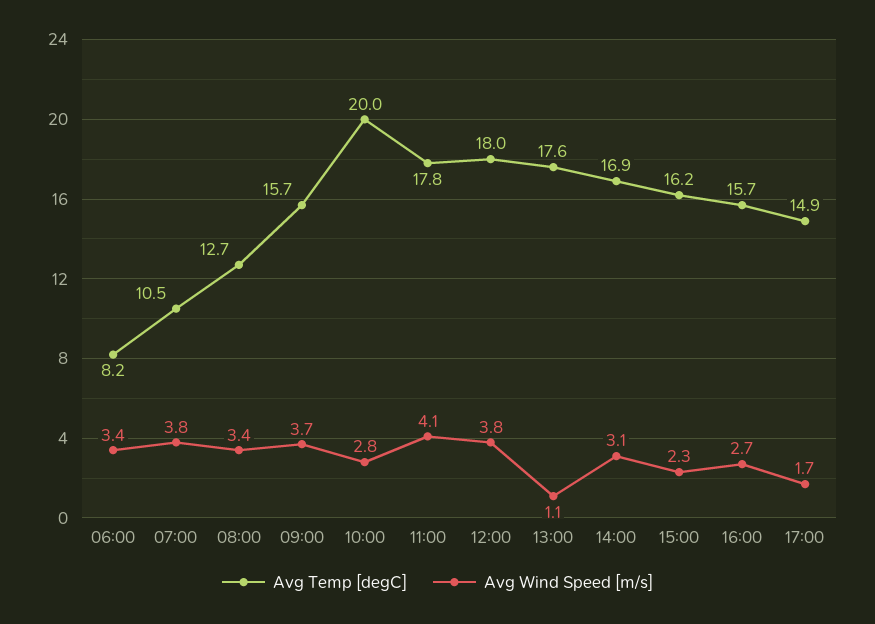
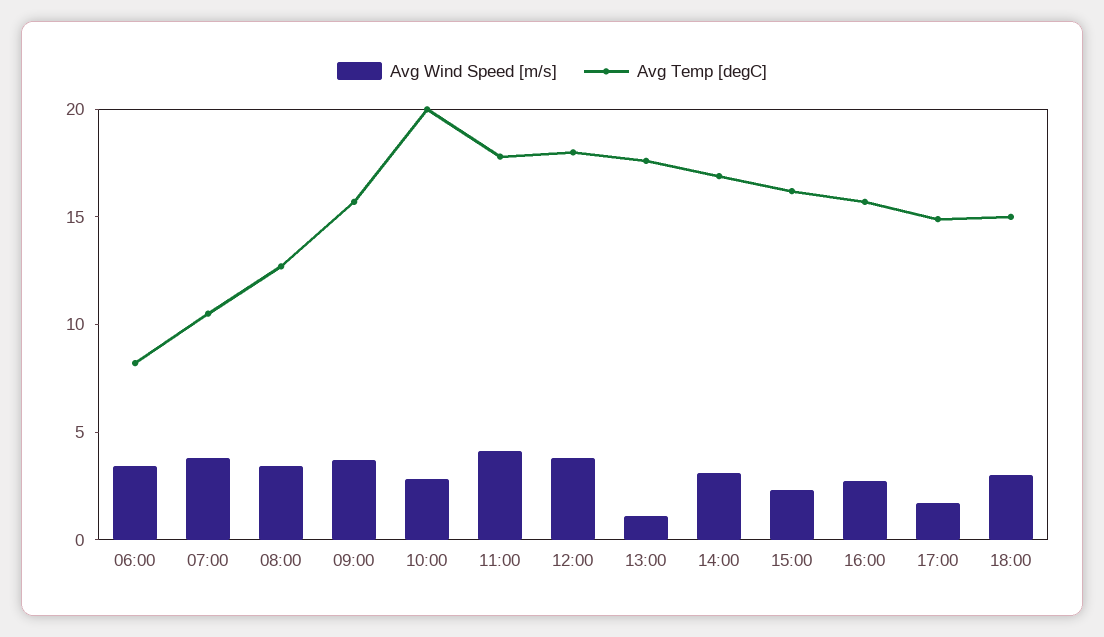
Avg Wind Speed [m/s], 18:00: none -> 3
Avg Temp [degC], 18:00: none -> 15

